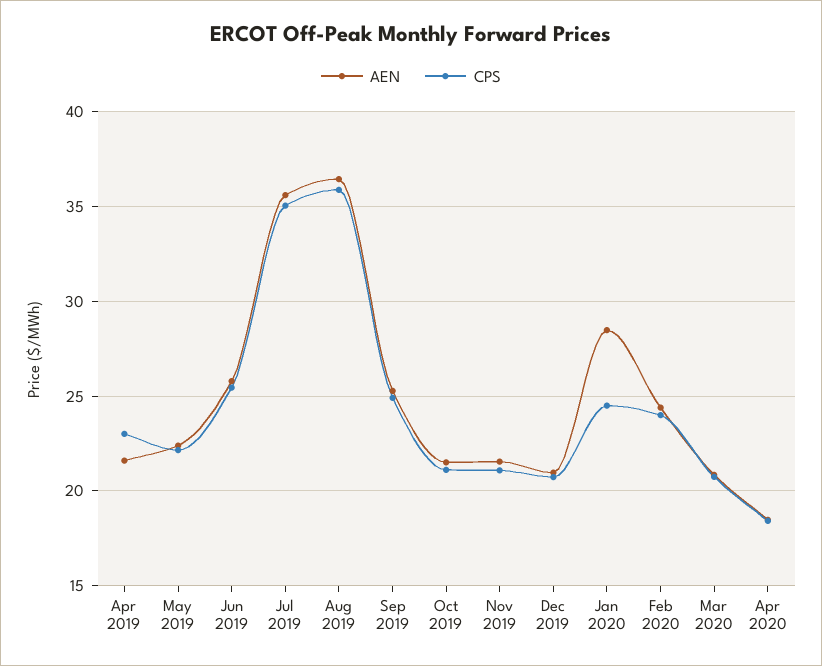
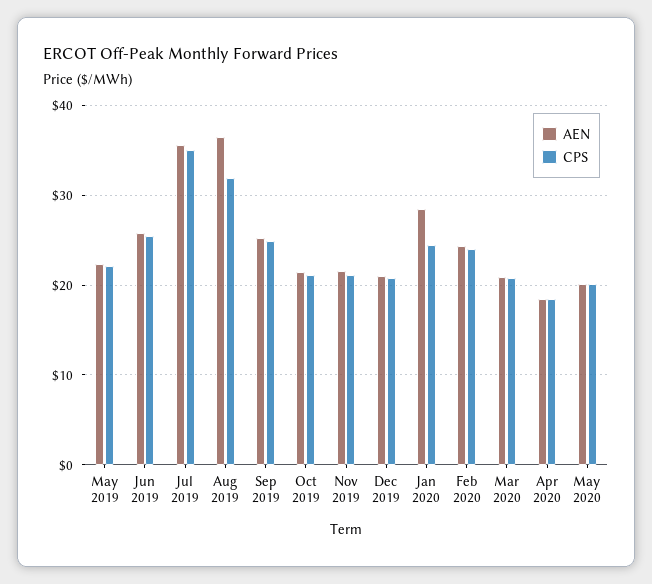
AEN, Apr 2019: 21.5 -> none
CPS, Apr 2019: 23 -> none
CPS, Aug 2019: 36 -> 32
AEN, May 2020: none -> 20
CPS, May 2020: none -> 20

